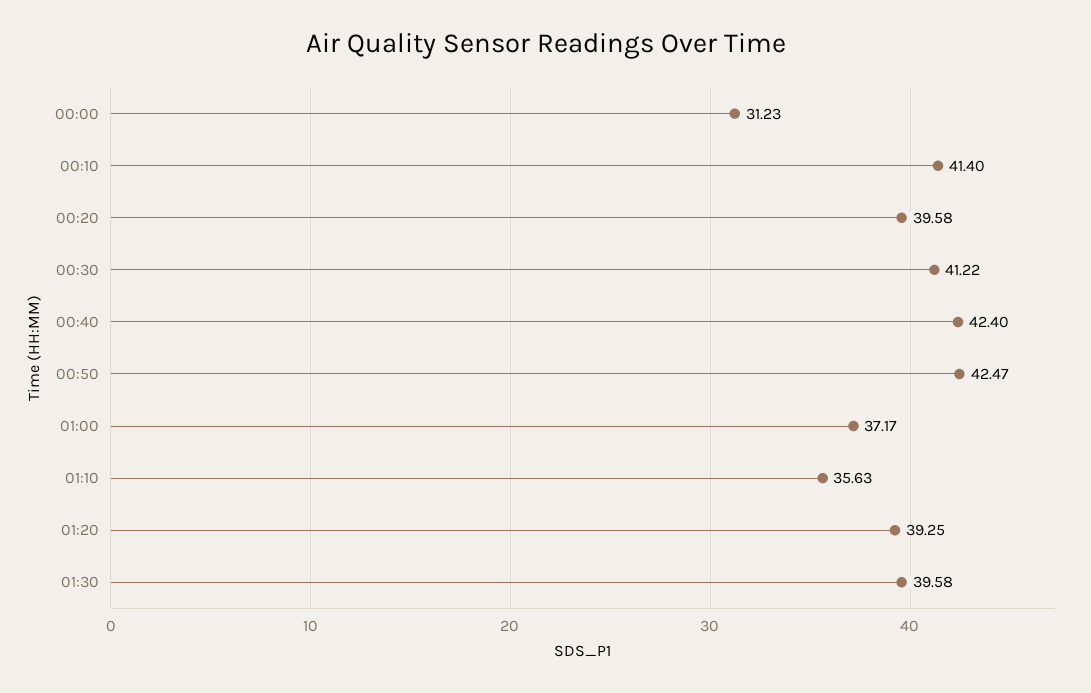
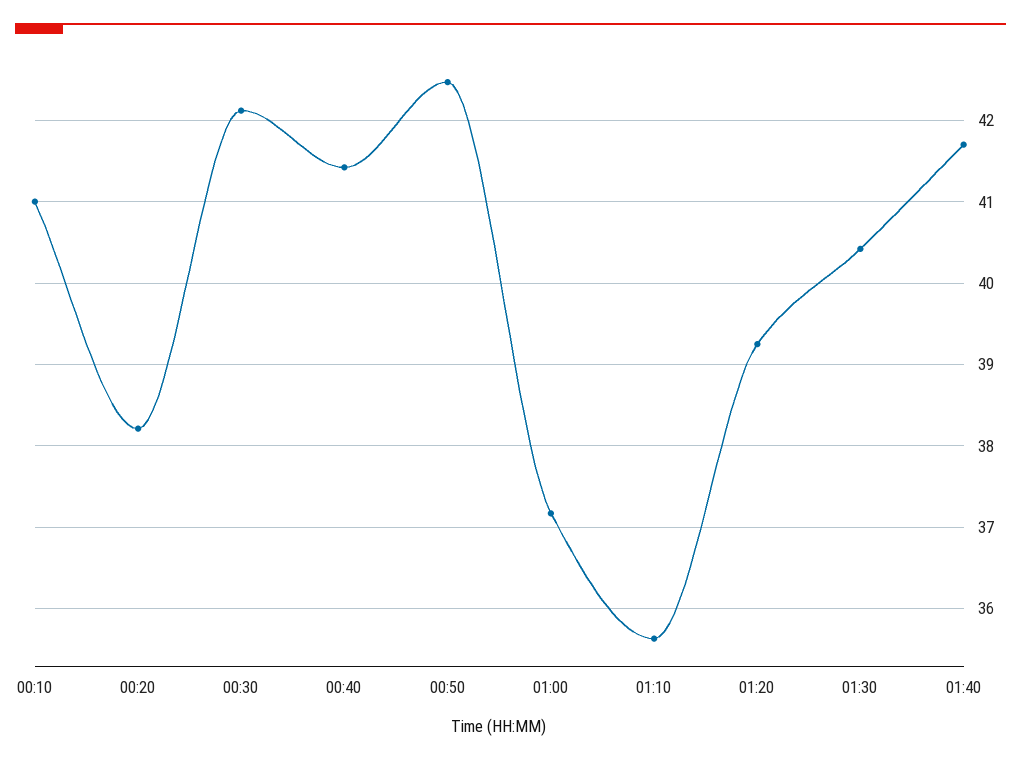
00:00: 31.23 -> none
00:10: 41.4 -> 41
00:20: 39.58 -> 38.2
00:30: 41.22 -> 42.1
00:40: 42.4 -> 41.4
01:30: 39.58 -> 40.4
01:40: none -> 41.7

